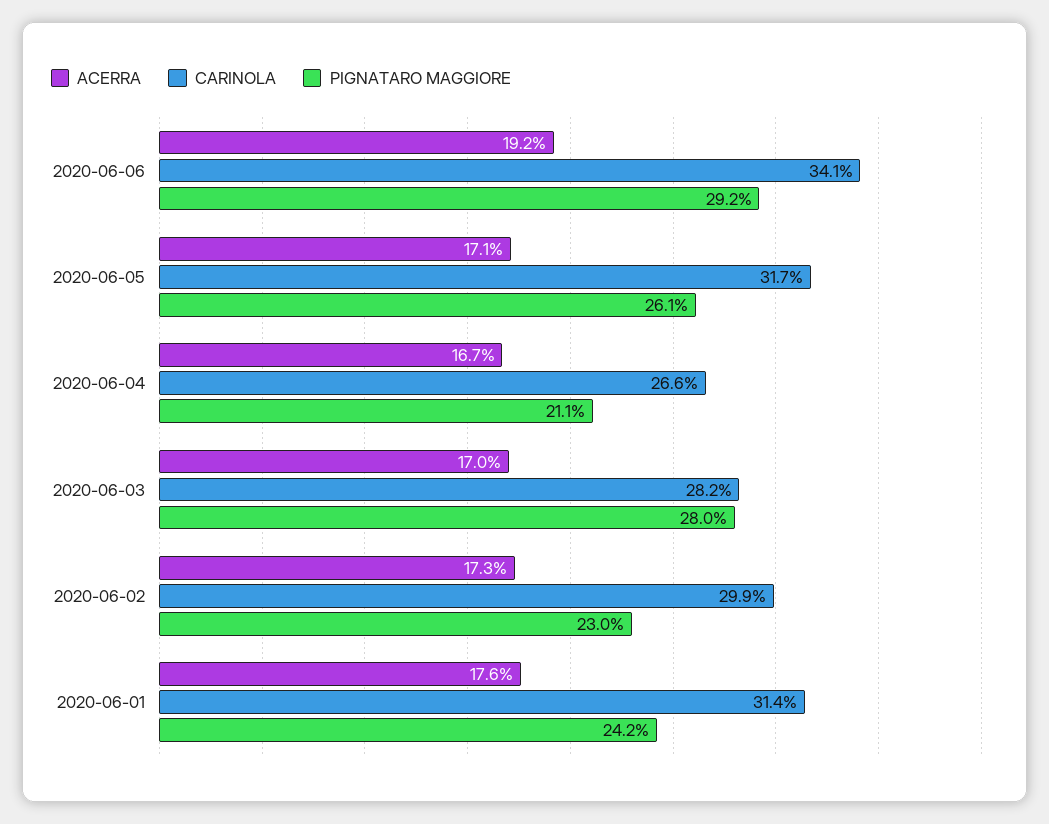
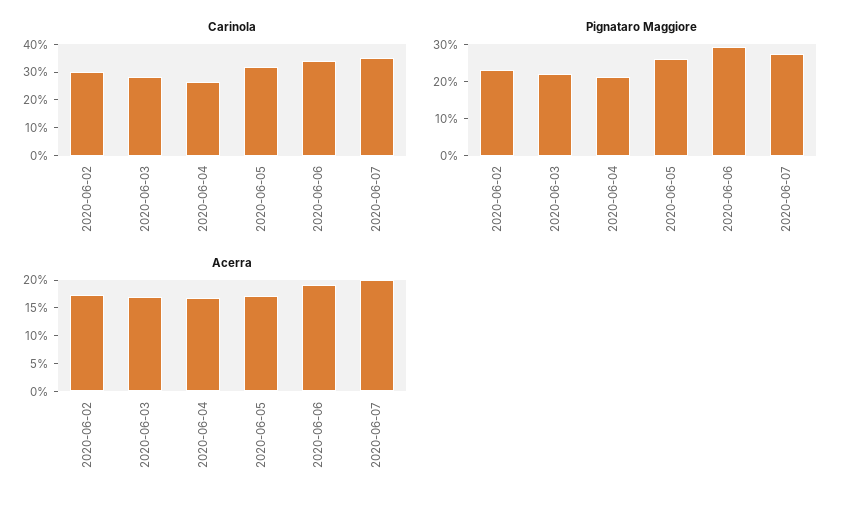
PIGNATARO MAGGIORE, 2020-06-03: 28 -> 22.5
ACERRA, 2020-06-01: 17.6 -> none
CARINOLA, 2020-06-01: 31.4 -> none
PIGNATARO MAGGIORE, 2020-06-01: 24.2 -> none
CARINOLA, 2020-06-07: none -> 35
PIGNATARO MAGGIORE, 2020-06-07: none -> 27.5
ACERRA, 2020-06-07: none -> 20

